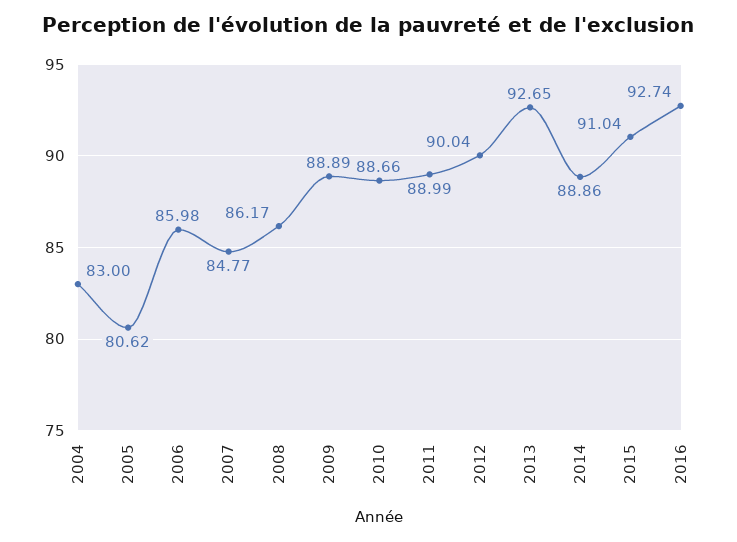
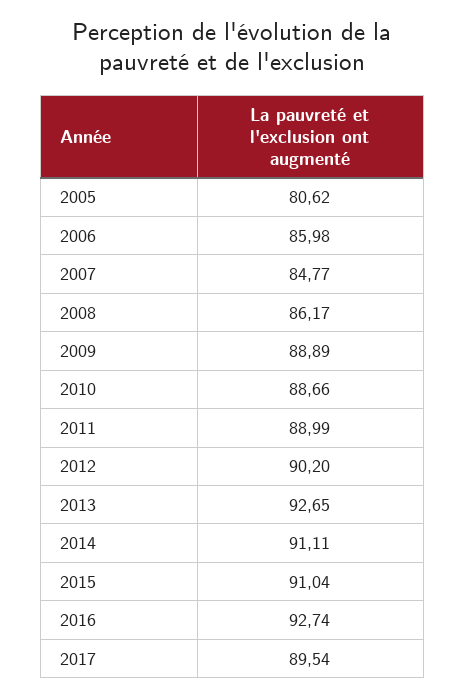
2004: 83 -> none
2012: 90.04 -> 90.2
2014: 88.86 -> 91.11
2017: none -> 89.54

